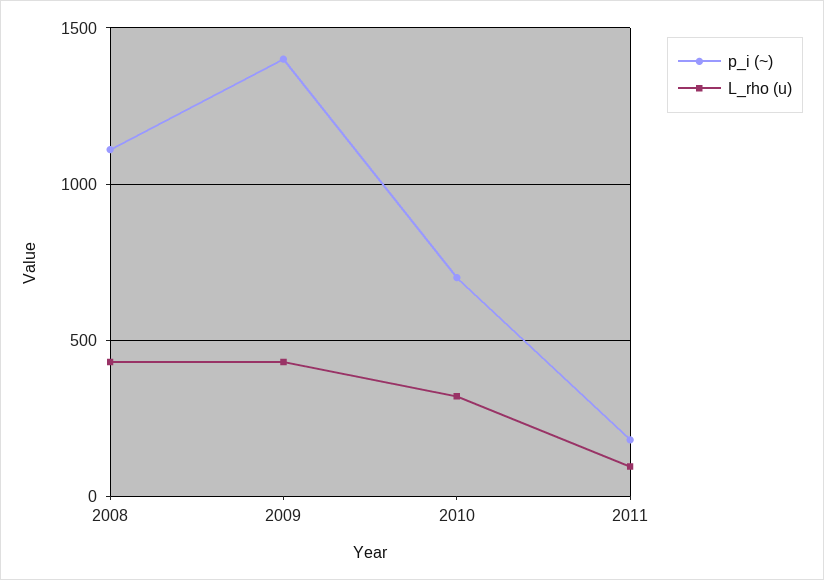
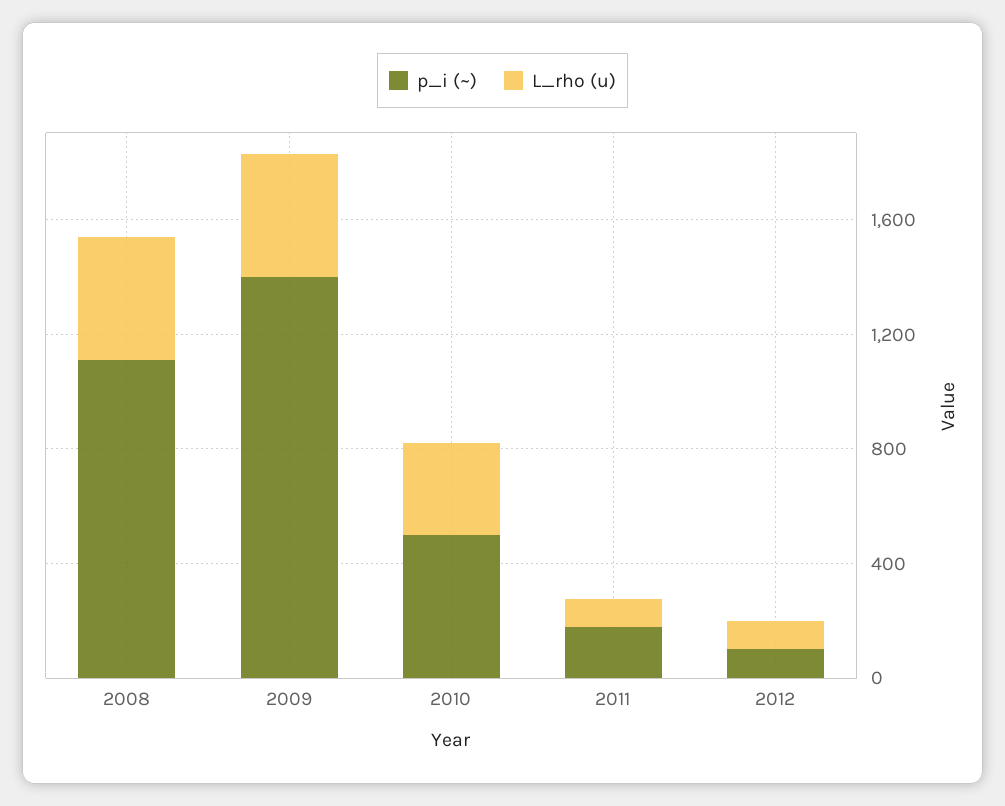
p_i (~), 2010: 700 -> 500
p_i (~), 2012: none -> 100
L_rho (u), 2012: none -> 100

